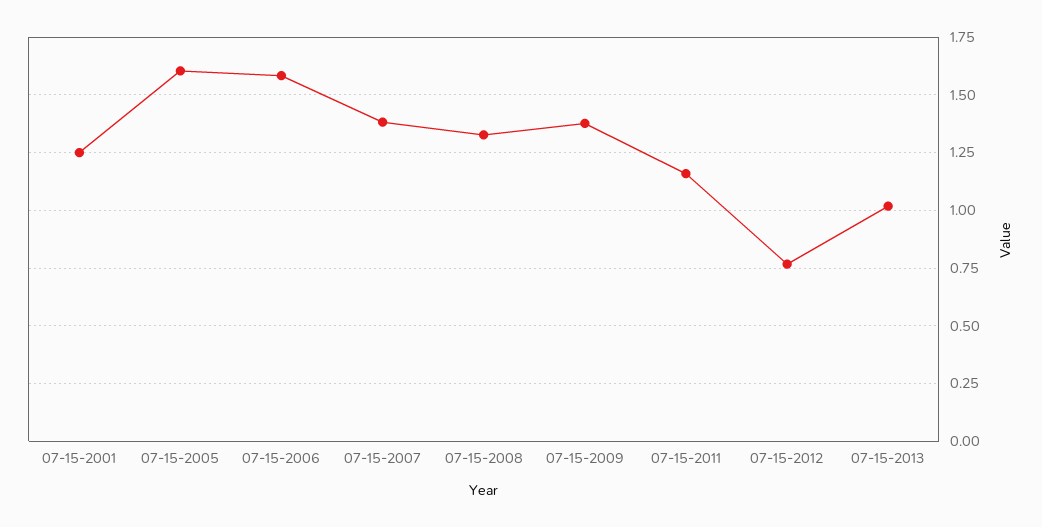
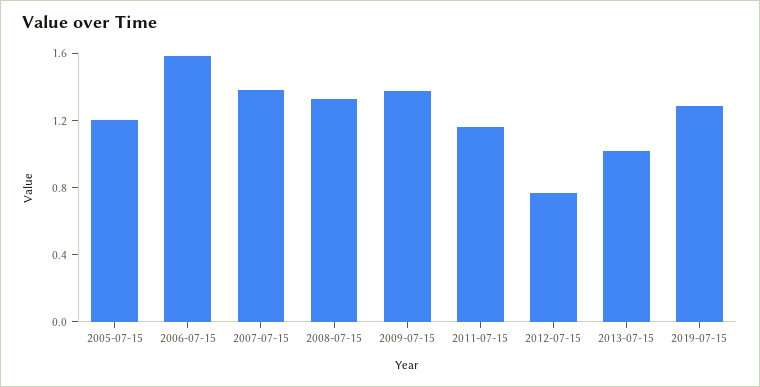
07-15-2001: 1.25 -> none
07-15-2005: 1.6 -> 1.2
2019-07-15: none -> 1.3

